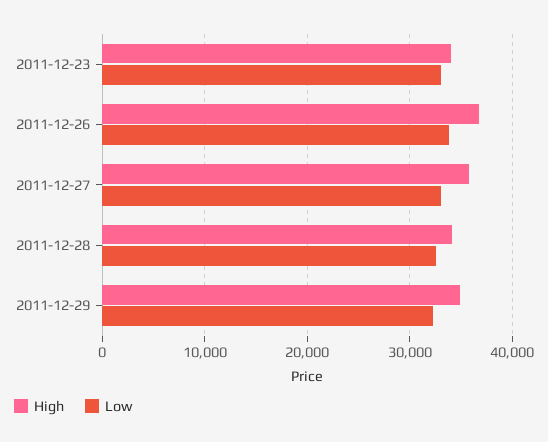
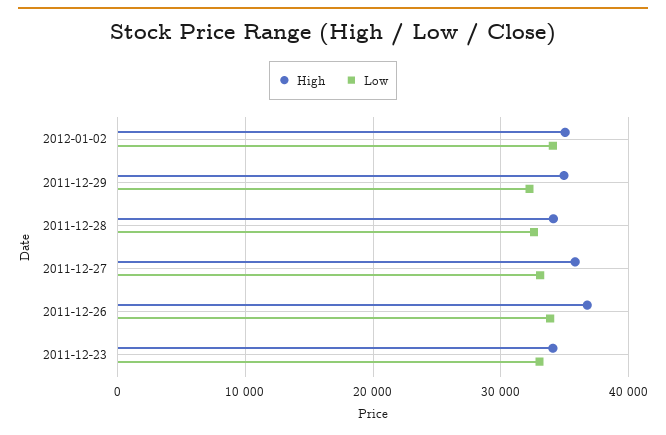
High, 2012-01-02: none -> 35000
Low, 2012-01-02: none -> 34000

